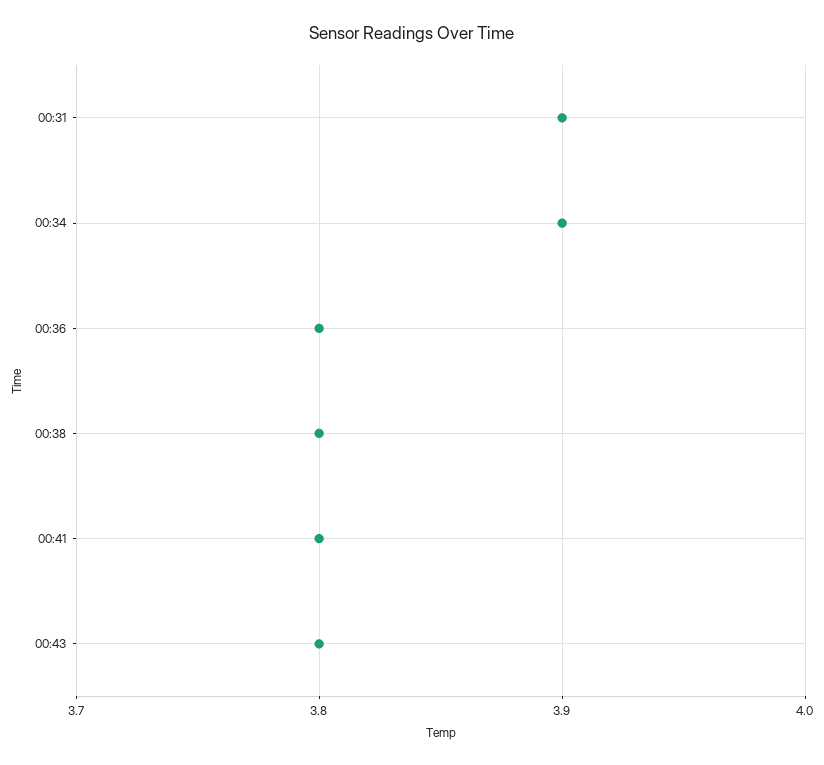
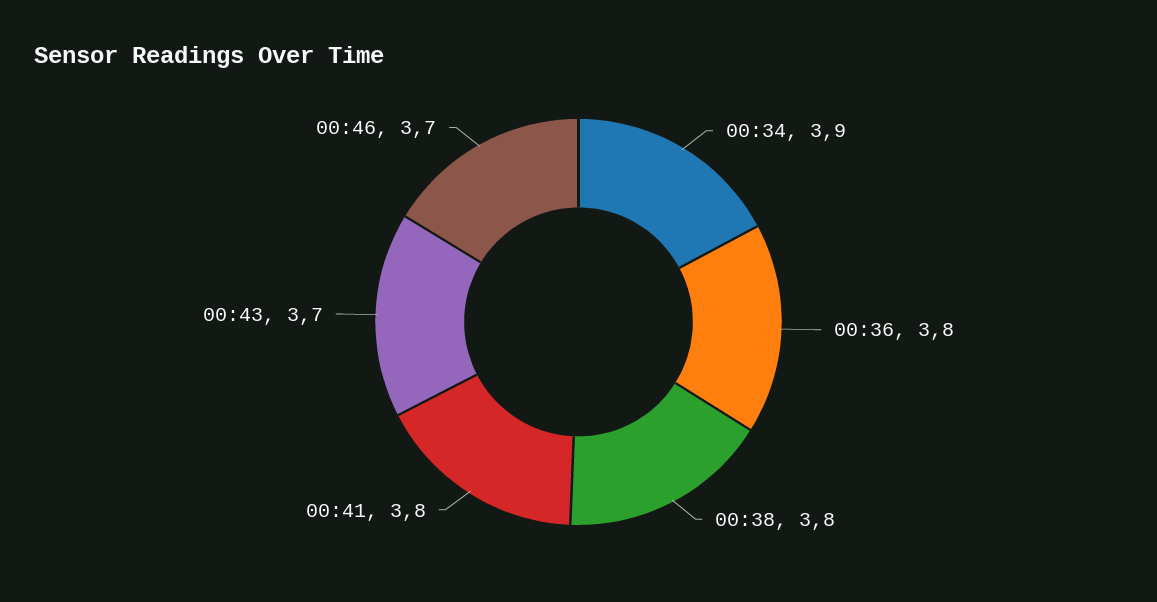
00:31: 3.9 -> none
00:43: 3.8 -> 3.7
00:46: none -> 3.7

